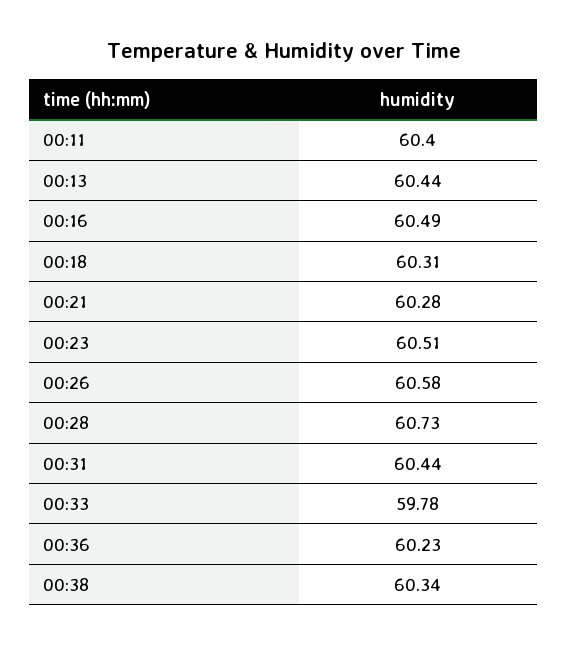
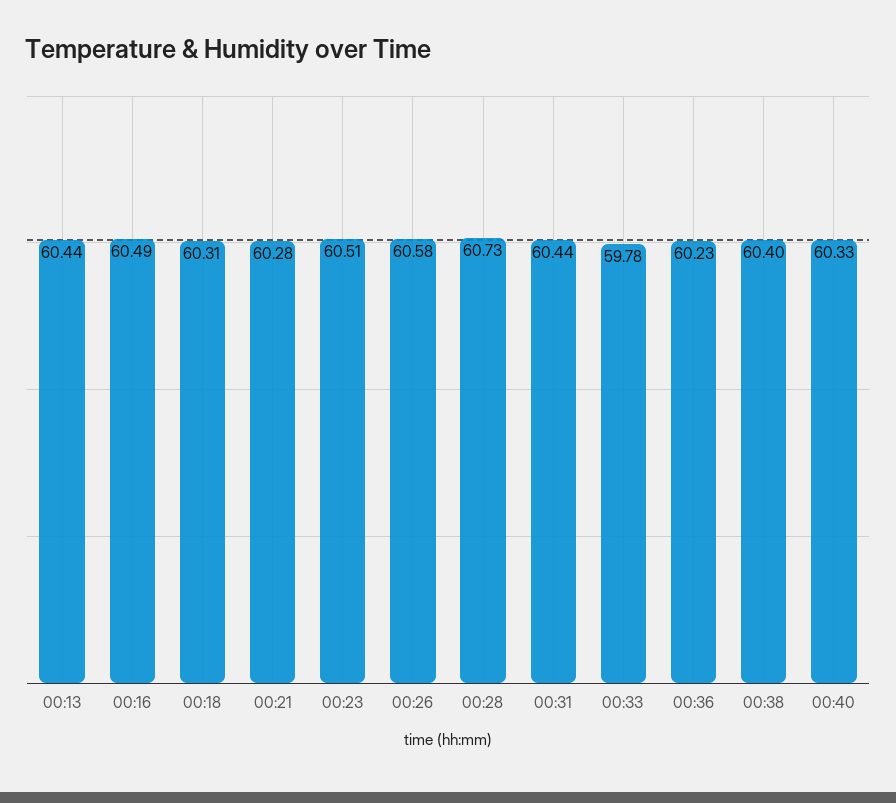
00:11: 60.4 -> none
00:38: 60.34 -> 60.4
00:40: none -> 60.33

